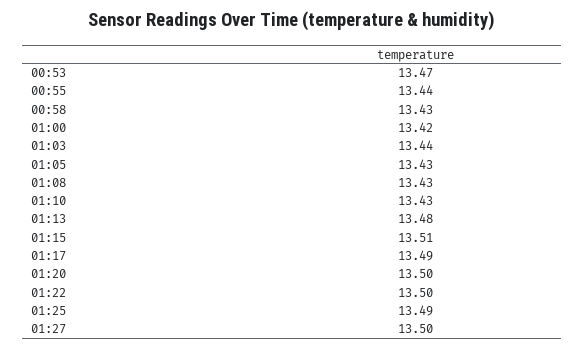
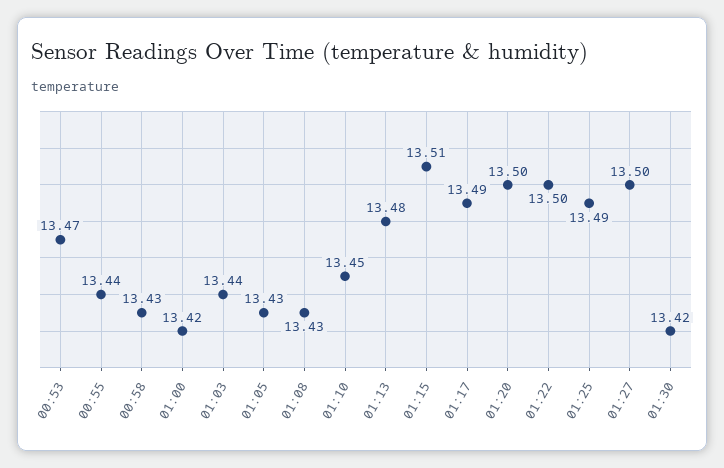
01:10: 13.43 -> 13.45
01:30: none -> 13.42

